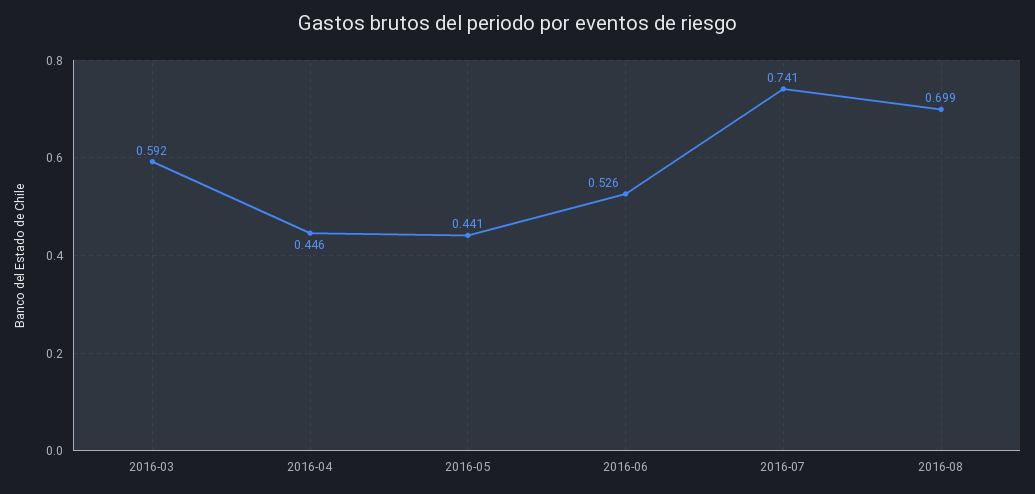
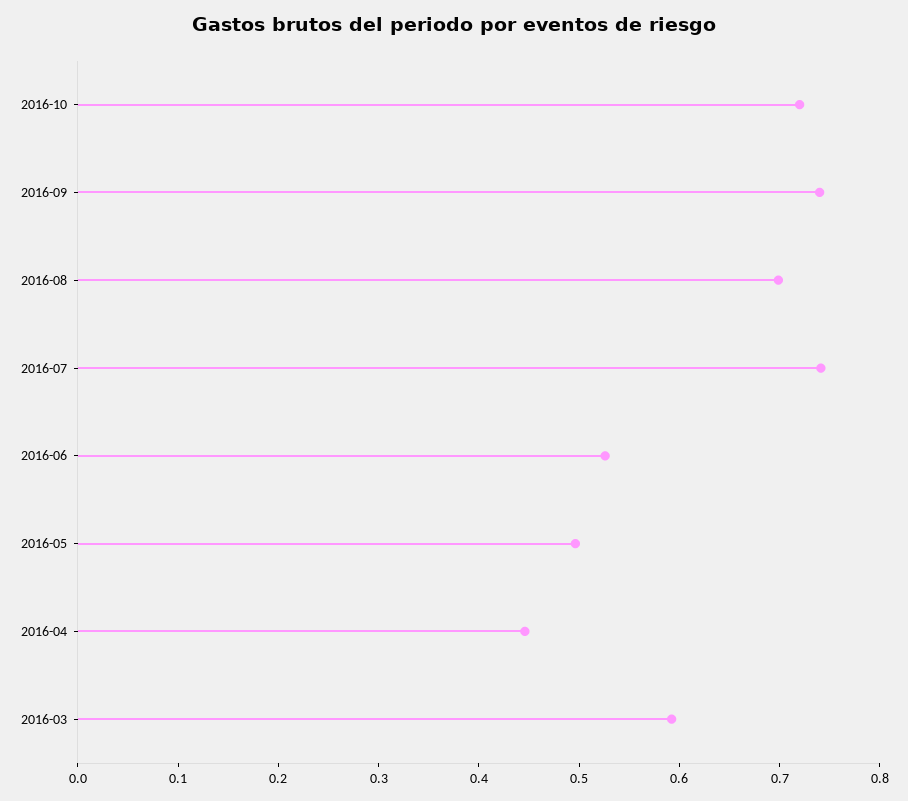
2016-05: 0.441 -> 0.5
2016-10: none -> 0.72
2016-09: none -> 0.74

